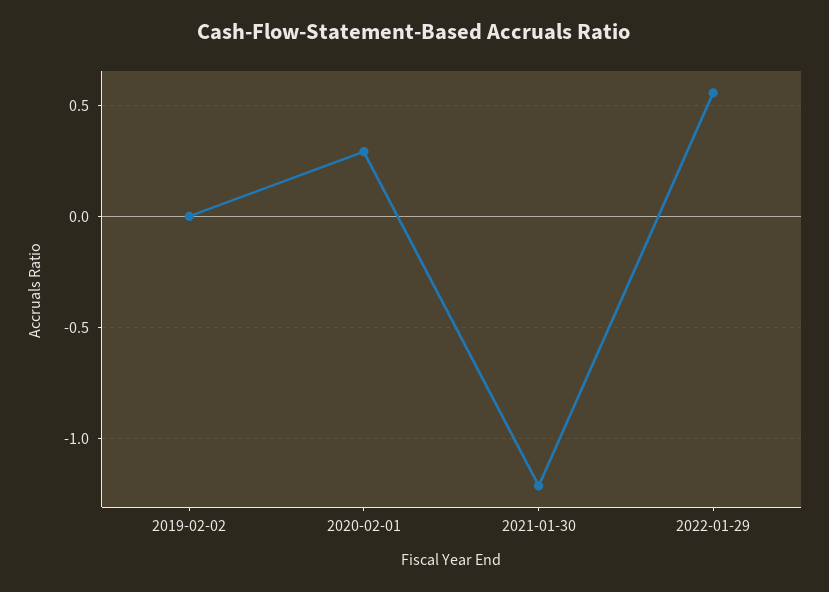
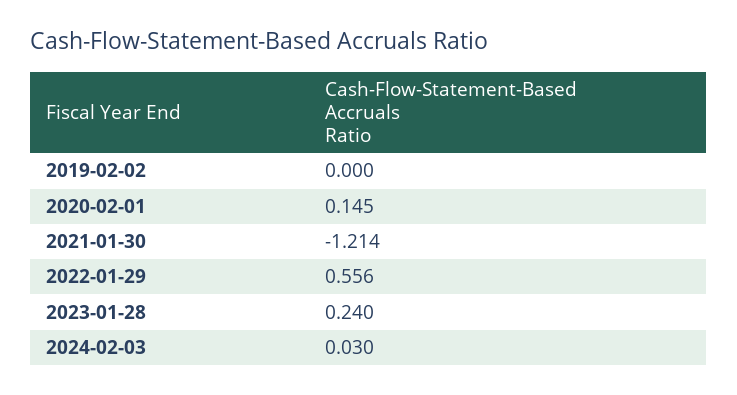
2020-02-01: 0.3 -> 0.145
2023-01-28: none -> 0.24
2024-02-03: none -> 0.03

